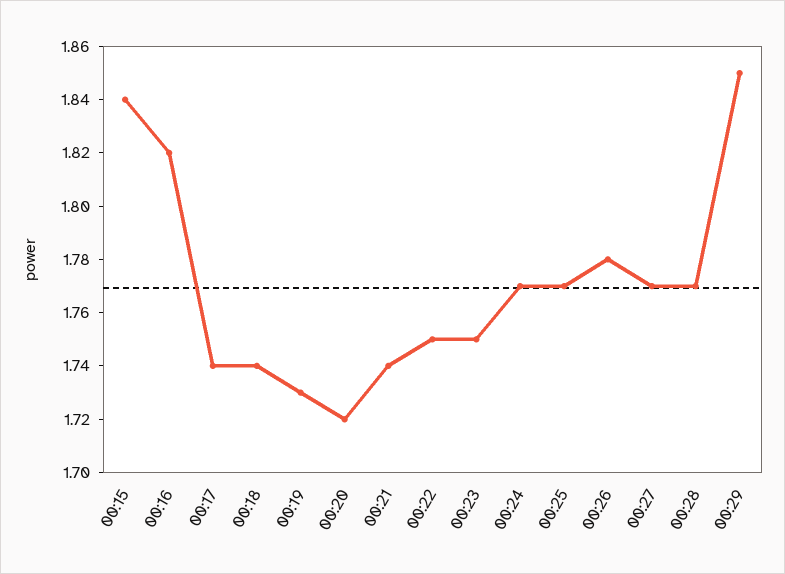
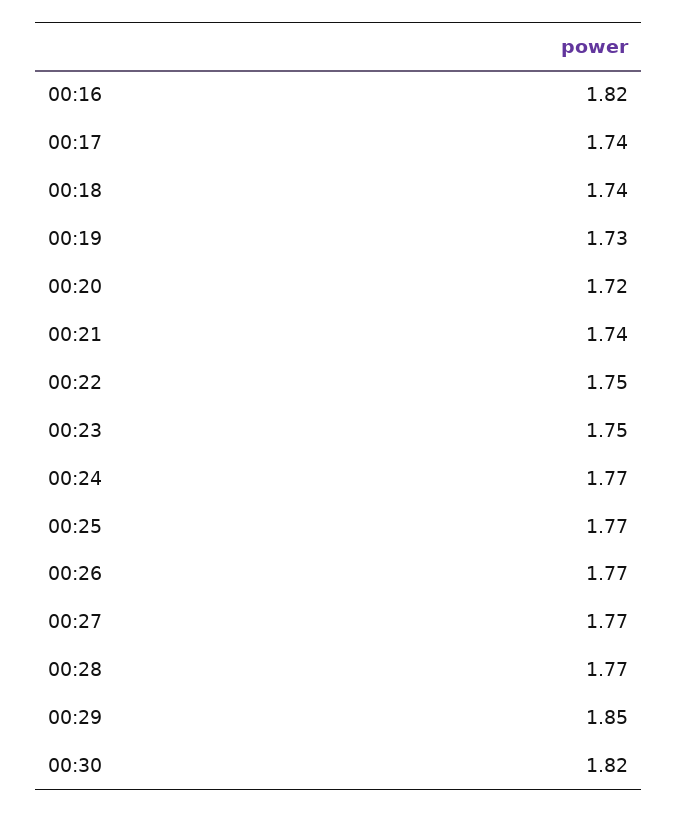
00:15: 1.84 -> none
00:26: 1.78 -> 1.77
00:30: none -> 1.82

